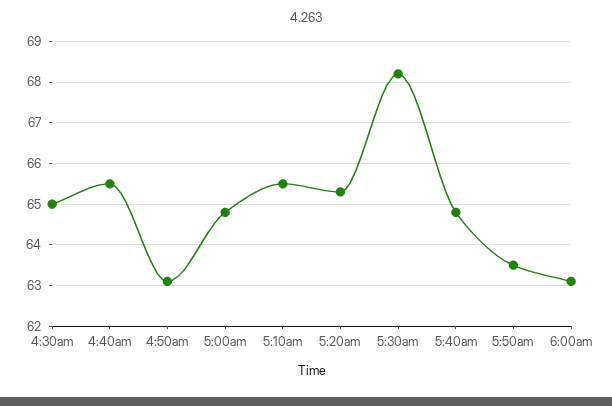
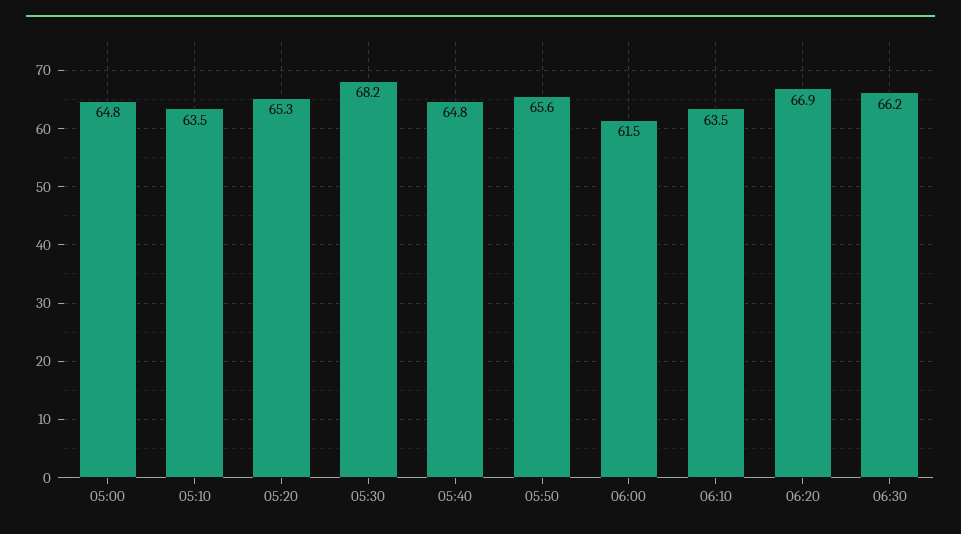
4:30am: 65 -> none
4:40am: 65.5 -> none
4:50am: 63 -> none
5:10am: 65.5 -> 63.5
5:50am: 63.5 -> 65.6
6:00am: 63 -> 61.5
06:10: none -> 63.5
06:20: none -> 66.9
06:30: none -> 66.2

